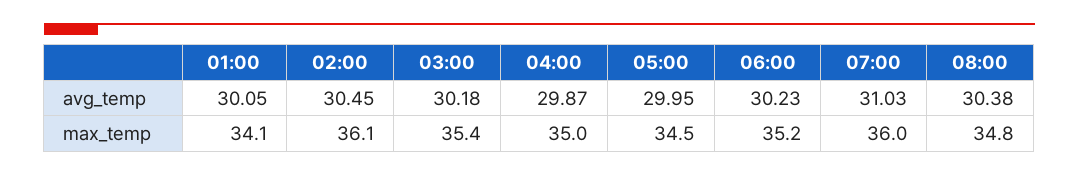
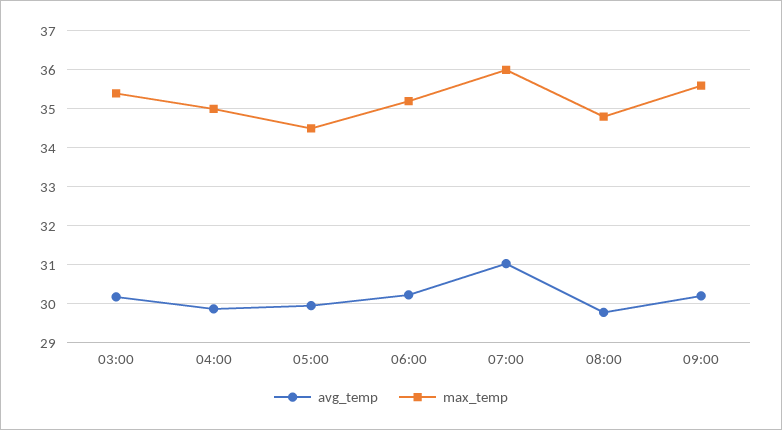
avg_temp, 01:00: 30.05 -> none
avg_temp, 02:00: 30.45 -> none
avg_temp, 08:00: 30.38 -> 29.8
max_temp, 01:00: 34.1 -> none
max_temp, 02:00: 36.1 -> none
avg_temp, 09:00: none -> 30.2
max_temp, 09:00: none -> 35.6

